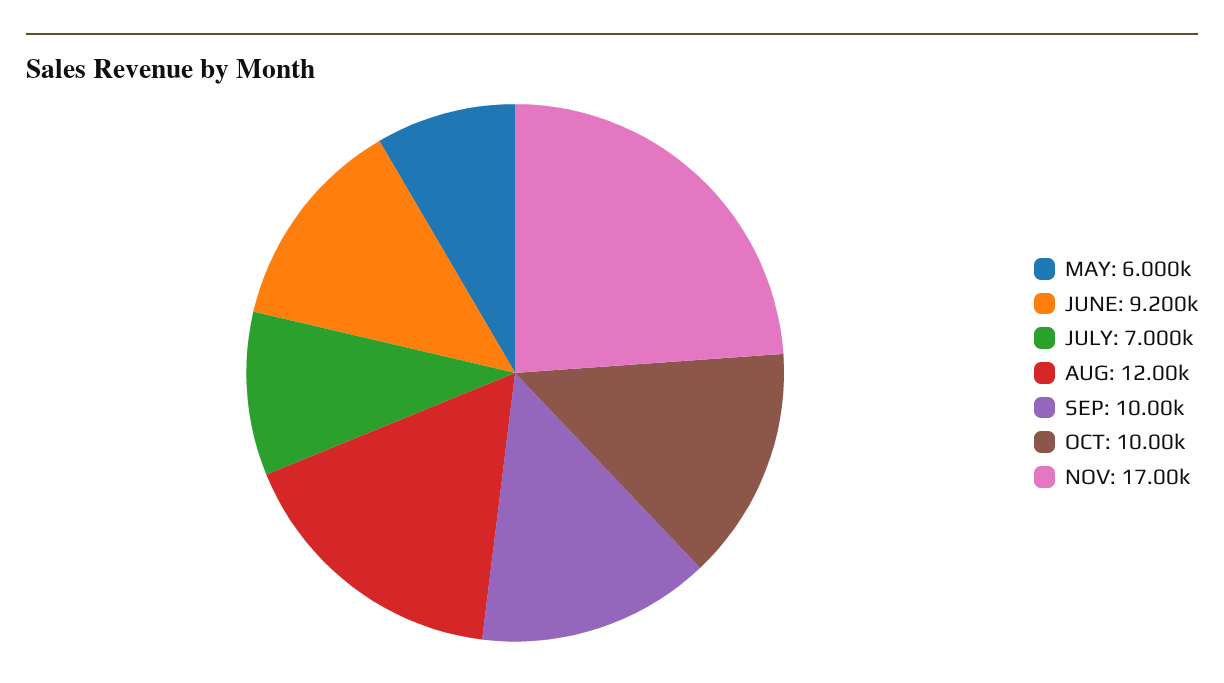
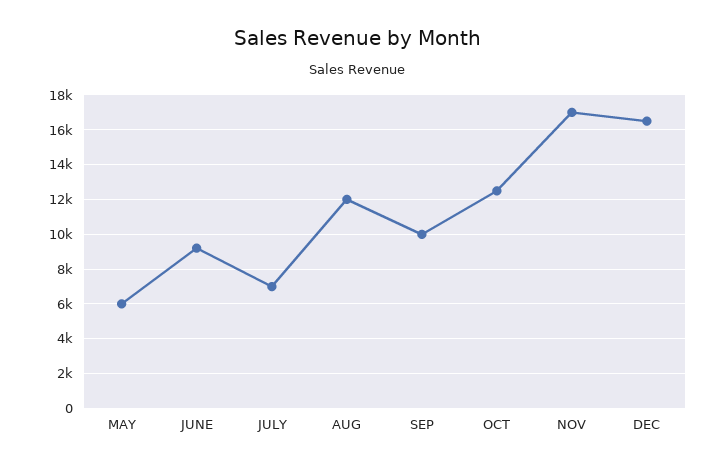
OCT: 10000 -> 12500
DEC: none -> 16500

